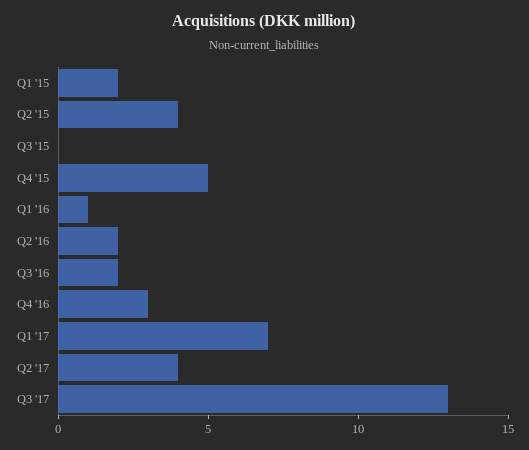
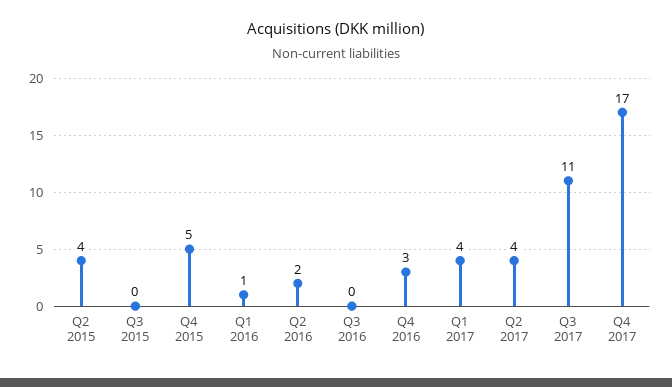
Q1 '15: 2 -> none
Q3 '16: 2 -> 0
Q1 '17: 7 -> 4
Q3 '17: 13 -> 11
Q4 2017: none -> 17

